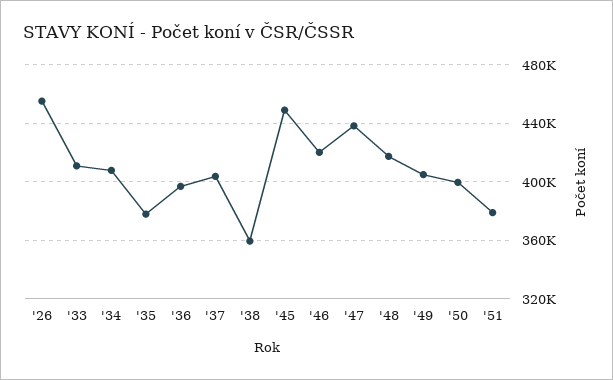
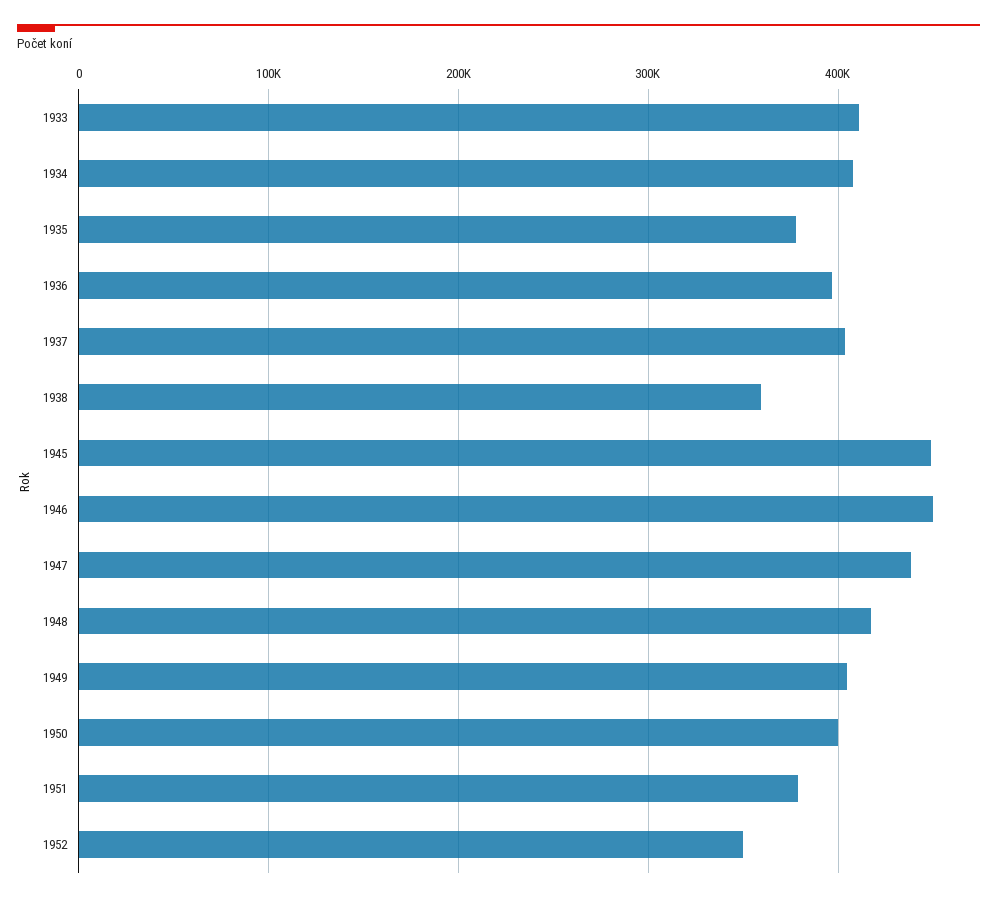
'26: 455000 -> none
'46: 420000 -> 450000
1952: none -> 350000

